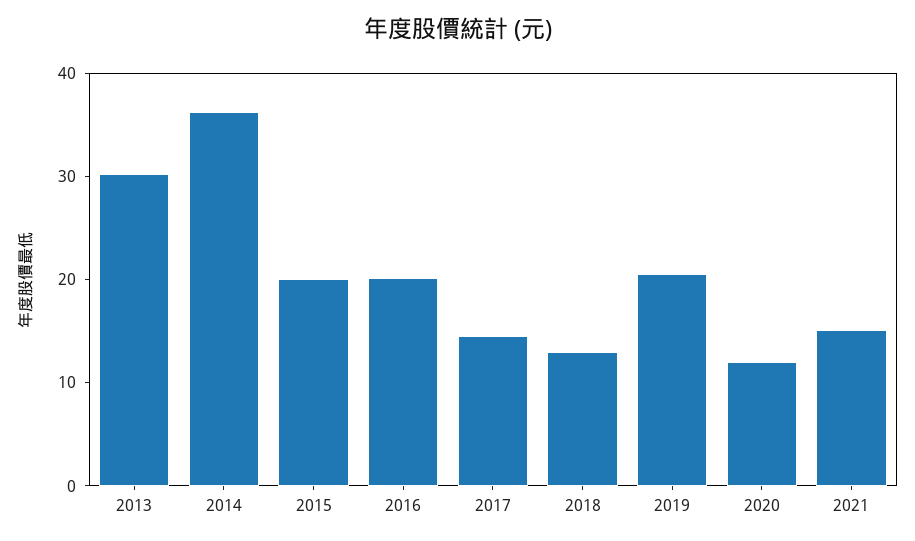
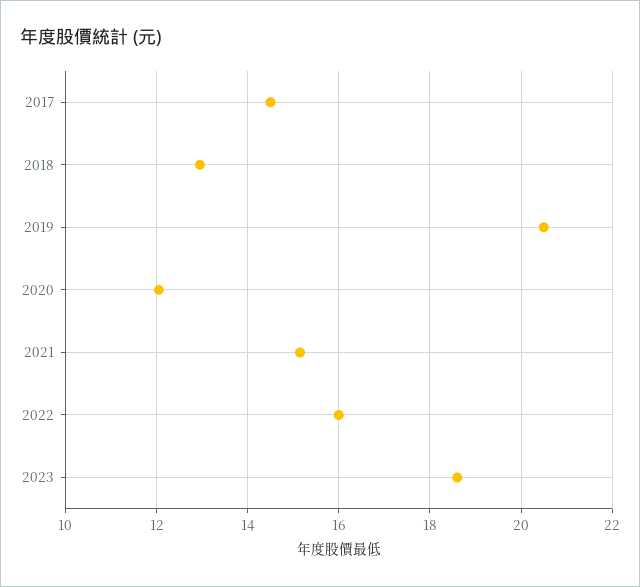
2013: 30 -> none
2014: 36 -> none
2015: 20 -> none
2016: 20 -> none
2022: none -> 16
2023: none -> 18.6

